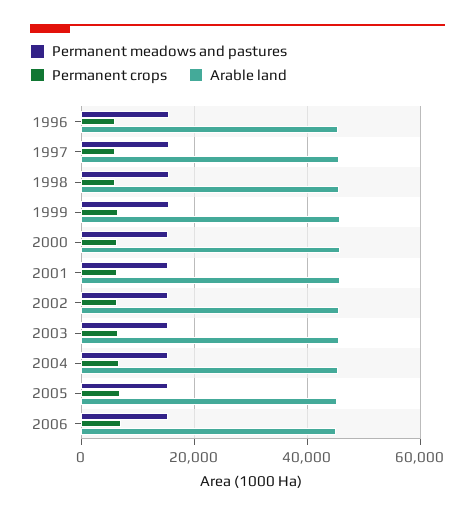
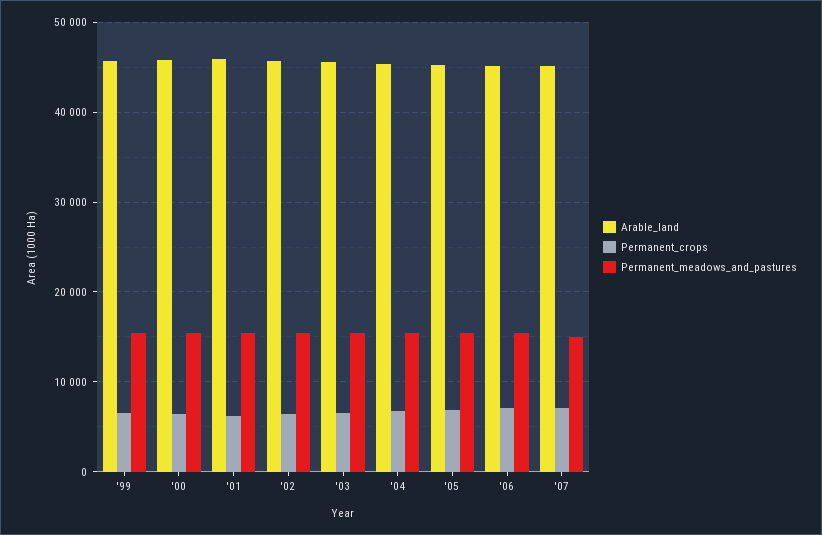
Permanent meadows and pastures, 1996: 16000 -> none
Permanent crops, 1996: 6000 -> none
Arable land, 1996: 46000 -> none
Permanent meadows and pastures, 1997: 16000 -> none
Permanent crops, 1997: 6000 -> none
Arable land, 1997: 46000 -> none
Permanent meadows and pastures, 1998: 16000 -> none
Permanent crops, 1998: 6000 -> none
Arable land, 1998: 46000 -> none
Arable land, '07: none -> 45000
Permanent crops, '07: none -> 7000
Permanent meadows and pastures, '07: none -> 15000

